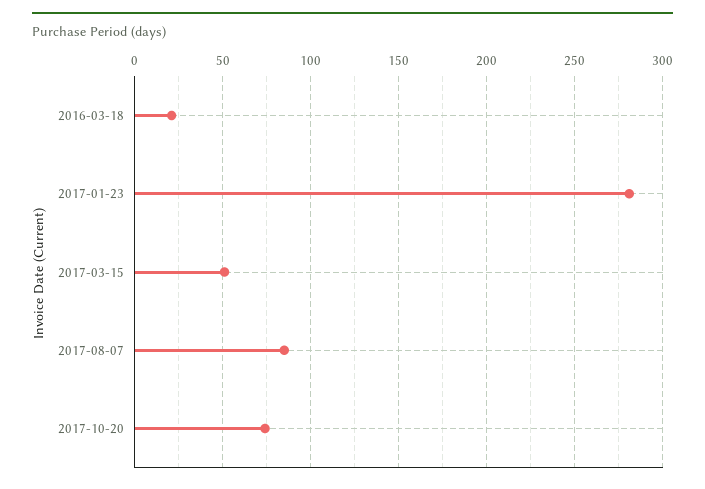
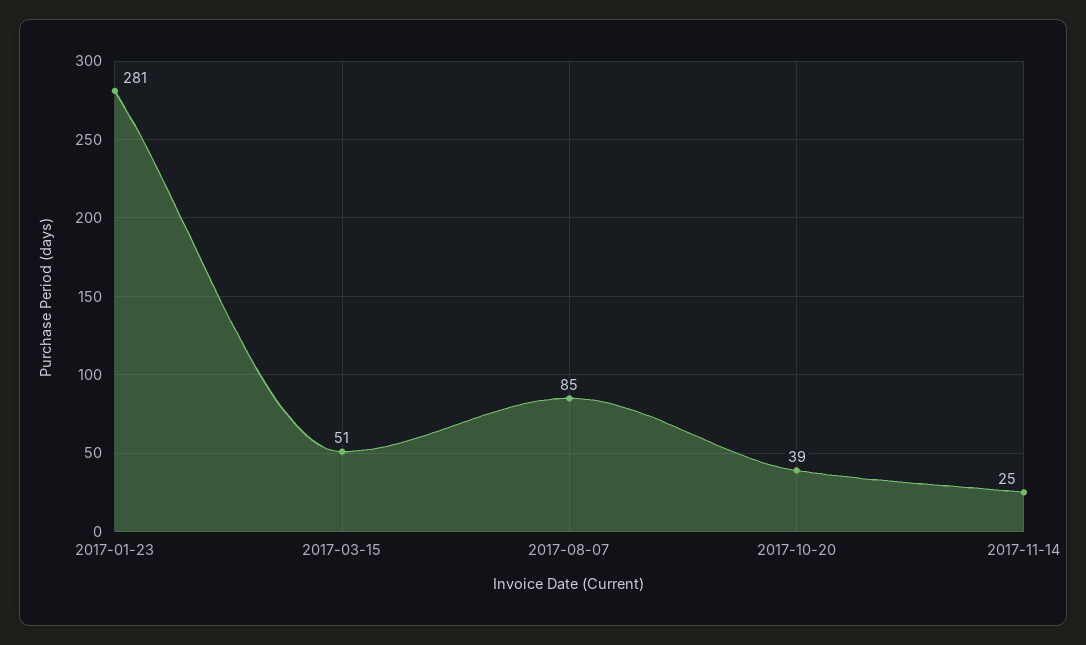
2016-03-18: 20 -> none
2017-10-20: 75 -> 39
2017-11-14: none -> 25

